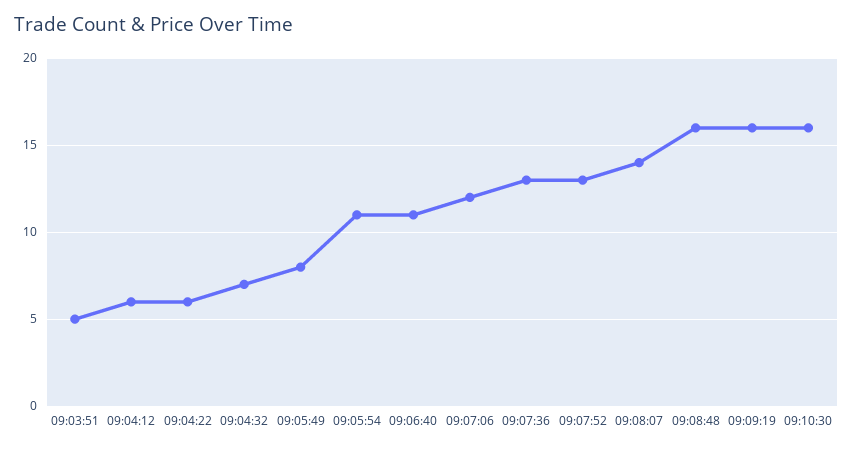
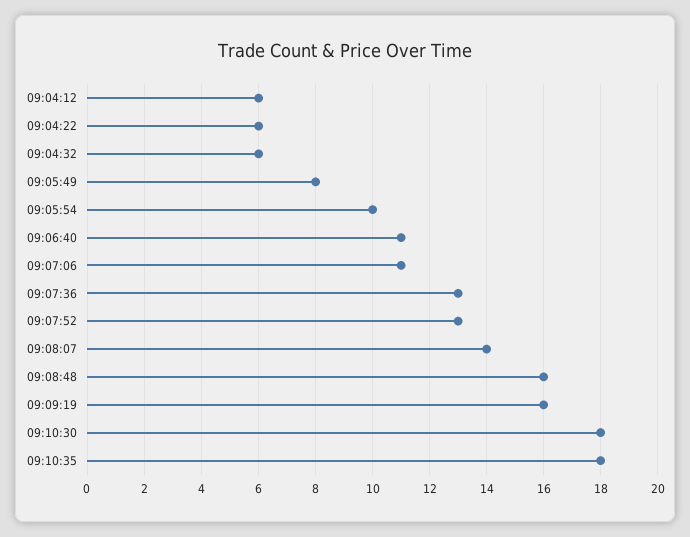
09:03:51: 5 -> none
09:04:32: 7 -> 6
09:05:54: 11 -> 10
09:07:06: 12 -> 11
09:10:30: 16 -> 18
09:10:35: none -> 18

